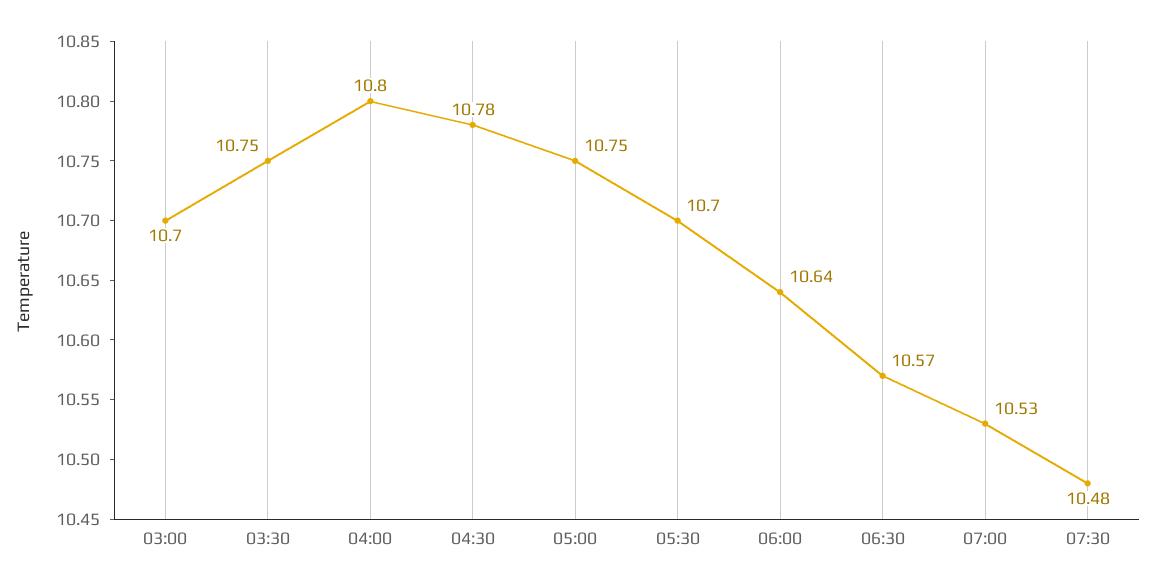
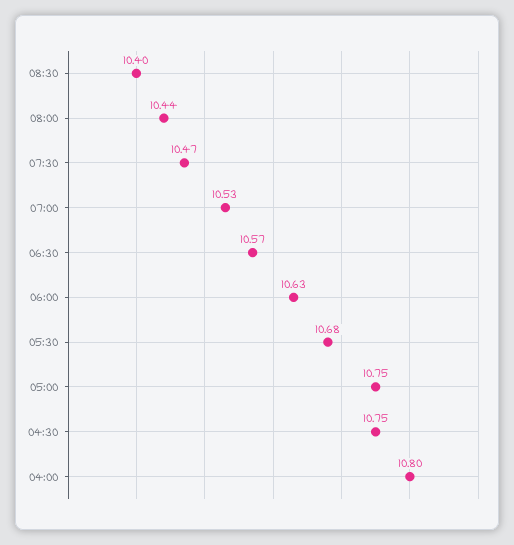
03:00: 10.7 -> none
03:30: 10.75 -> none
04:30: 10.78 -> 10.75
05:30: 10.7 -> 10.68
06:00: 10.64 -> 10.63
07:30: 10.48 -> 10.47
08:30: none -> 10.4
08:00: none -> 10.44

